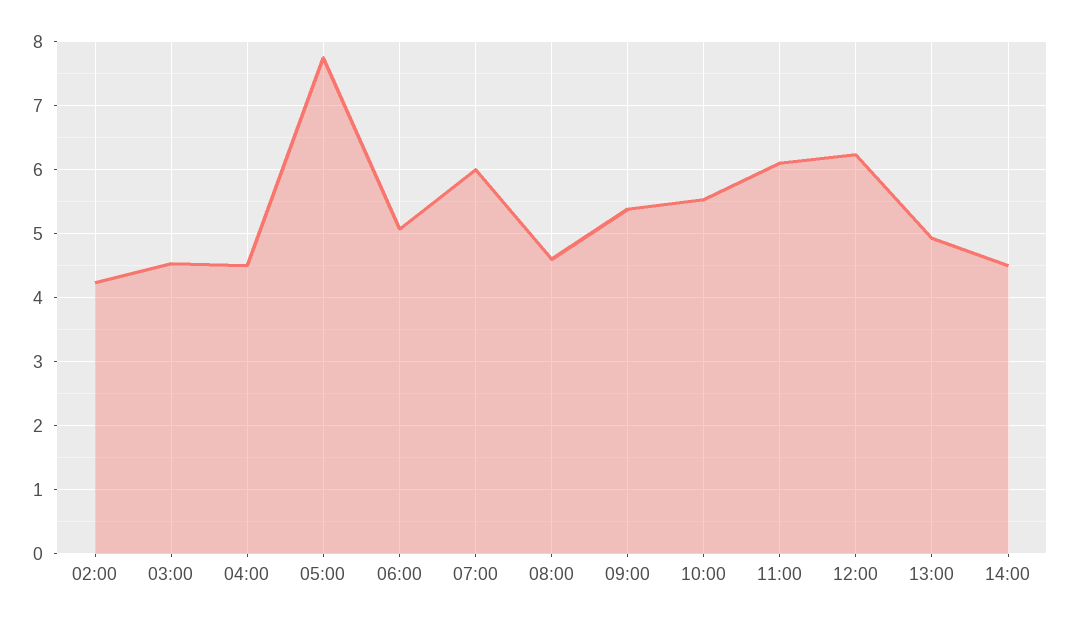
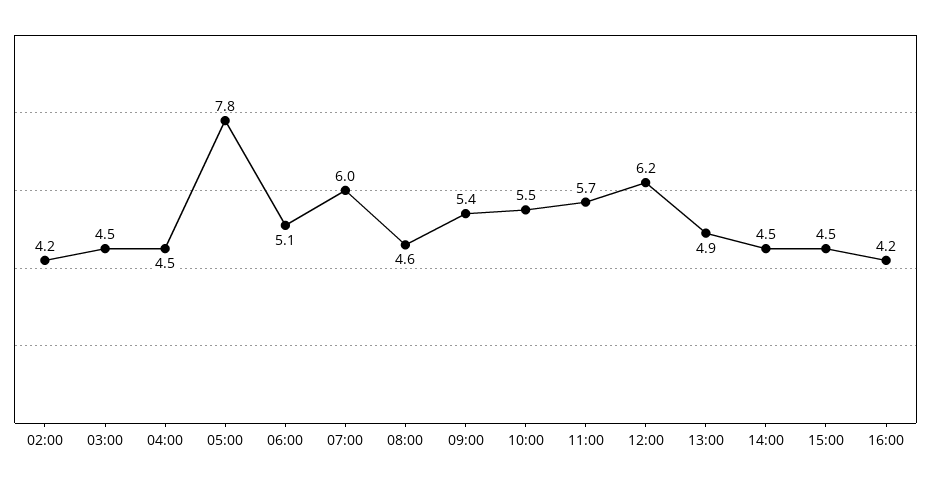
11:00: 6.1 -> 5.7
15:00: none -> 4.5
16:00: none -> 4.2

